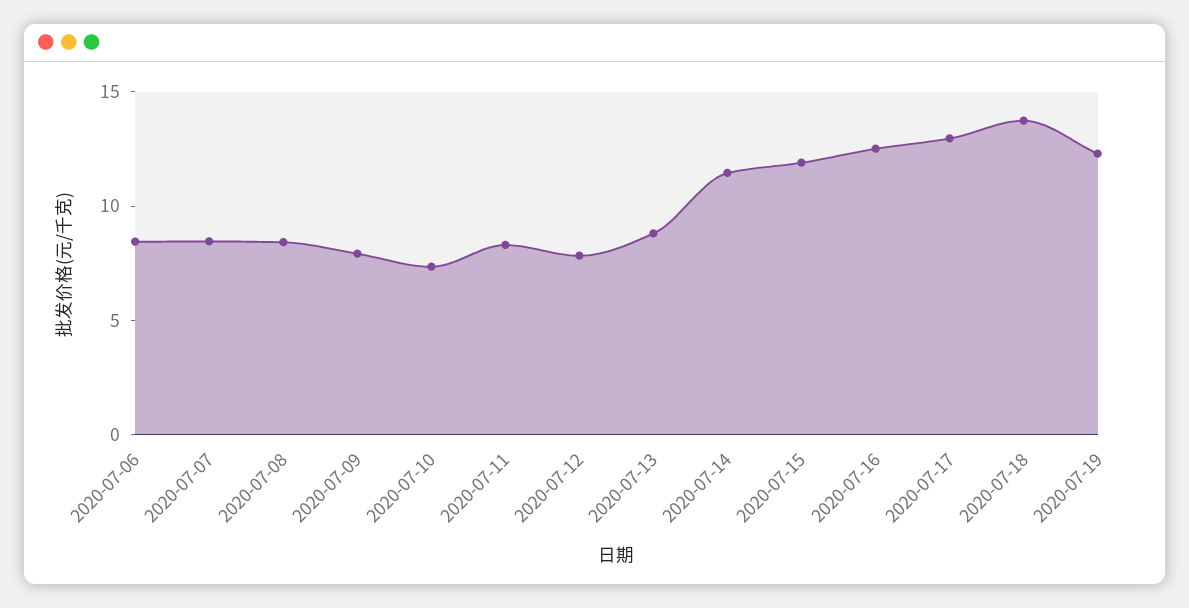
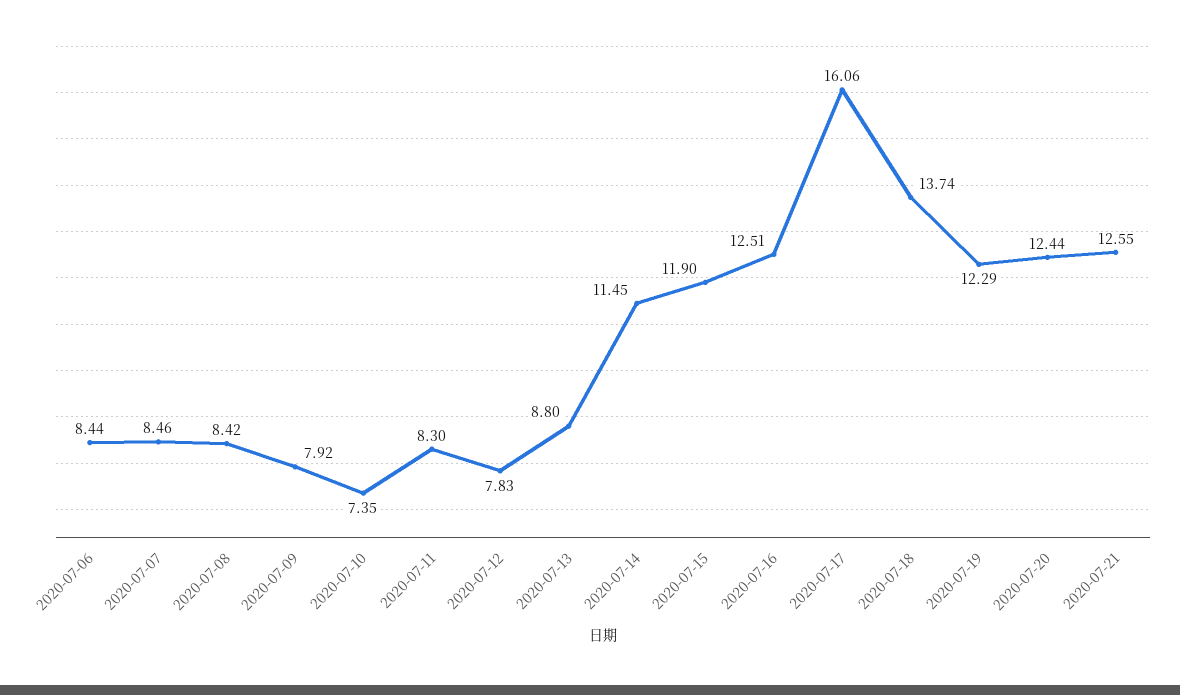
2020-07-17: 13 -> 16.06
2020-07-20: none -> 12.44
2020-07-21: none -> 12.55

